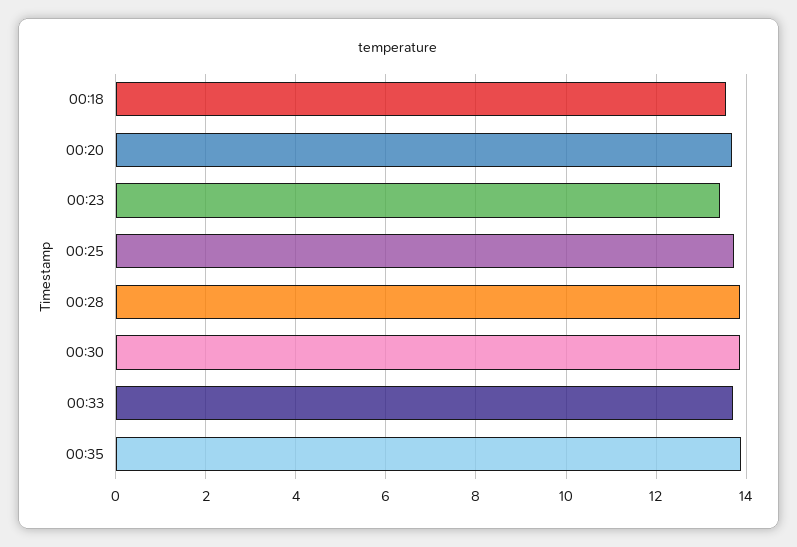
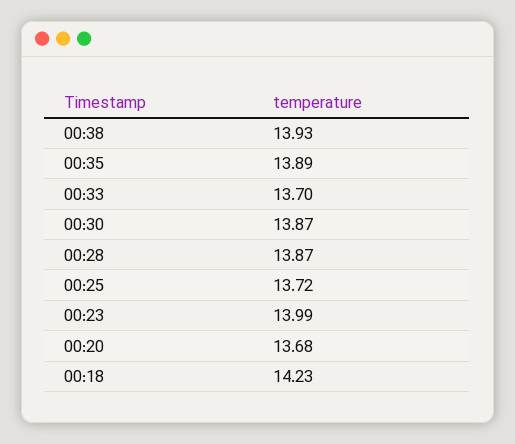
00:18: 13.6 -> 14.23
00:23: 13.4 -> 13.99
00:38: none -> 13.93

